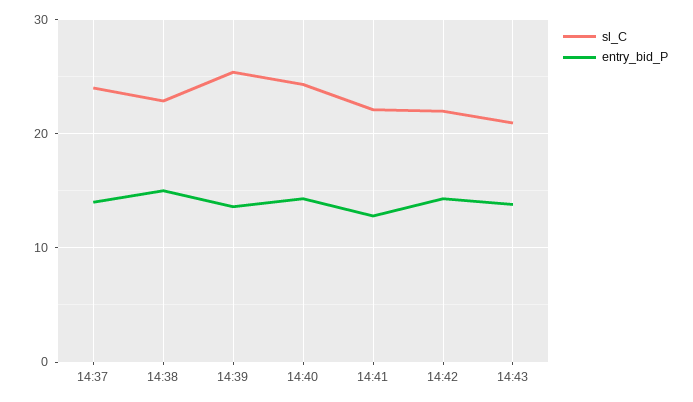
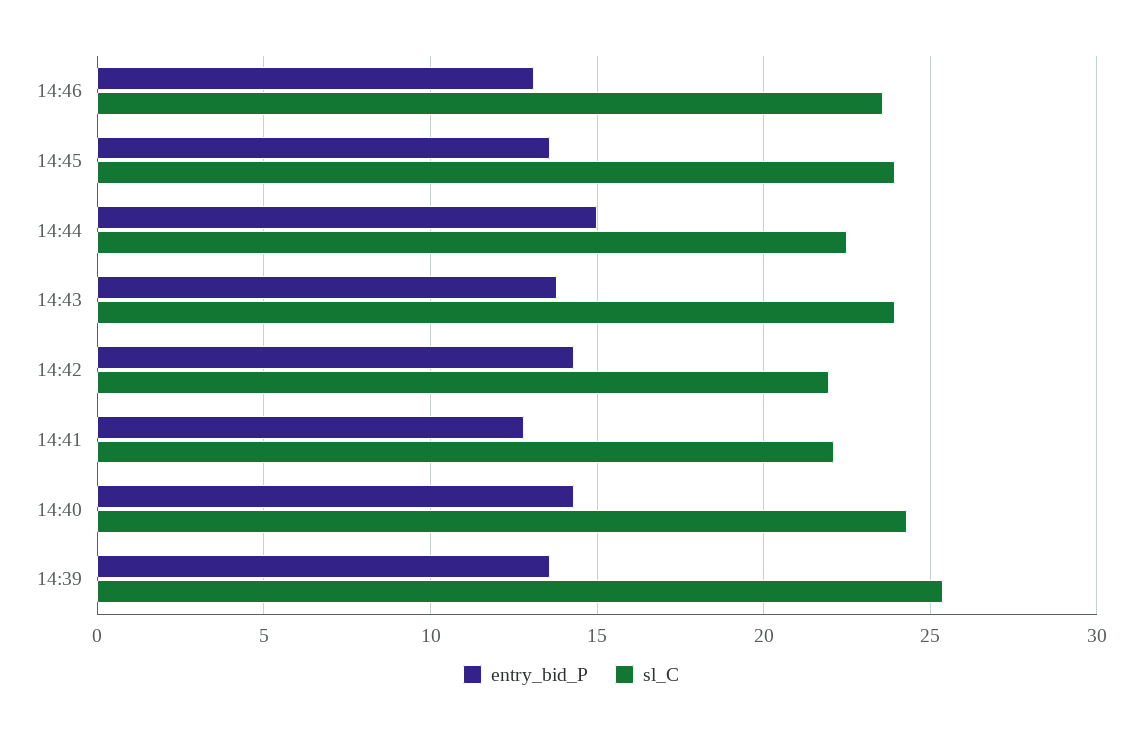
sl_C, 14:37: 24 -> none
entry_bid_P, 14:37: 14 -> none
sl_C, 14:38: 23 -> none
entry_bid_P, 14:38: 15 -> none
sl_C, 14:43: 21 -> 24
entry_bid_P, 14:46: none -> 13
sl_C, 14:46: none -> 23.5
entry_bid_P, 14:45: none -> 13.5
sl_C, 14:45: none -> 24
entry_bid_P, 14:44: none -> 15
sl_C, 14:44: none -> 22.5

